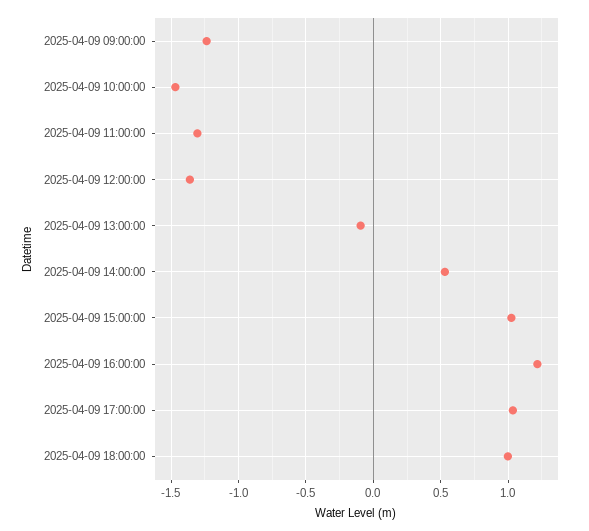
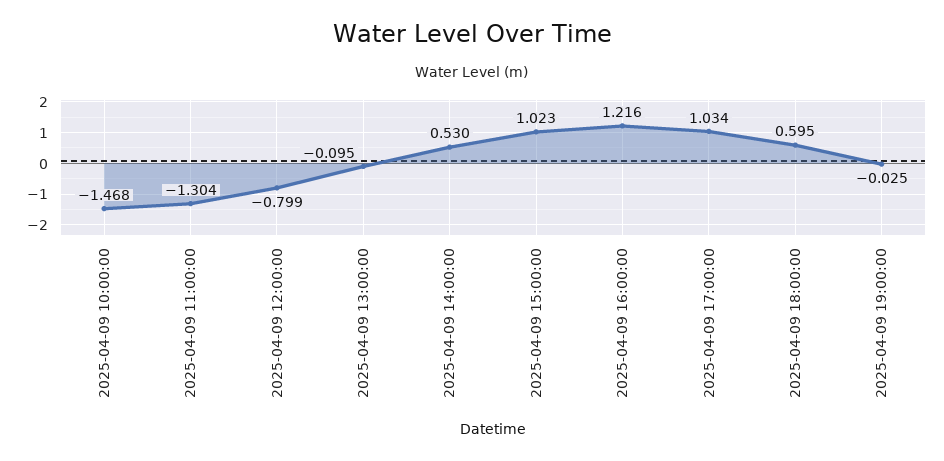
2025-04-09 09:00:00: -1.25 -> none
2025-04-09 12:00:00: -1.35 -> -0.799
2025-04-09 18:00:00: 1 -> 0.595
2025-04-09 19:00:00: none -> -0.025

